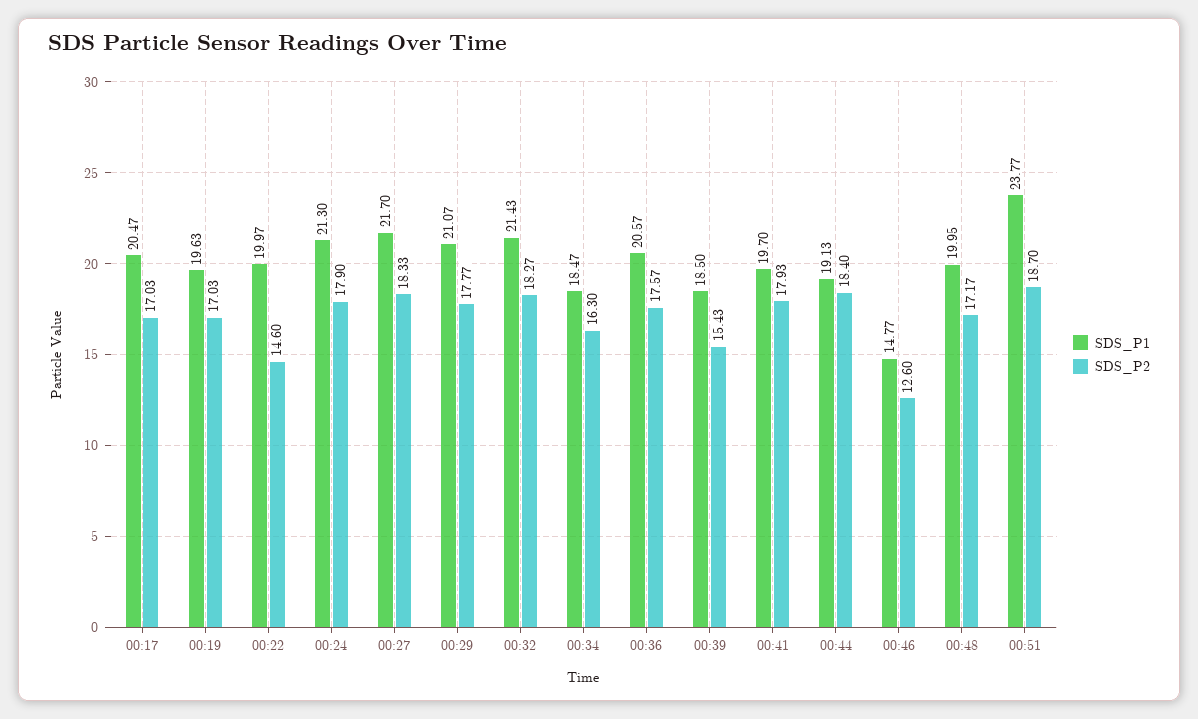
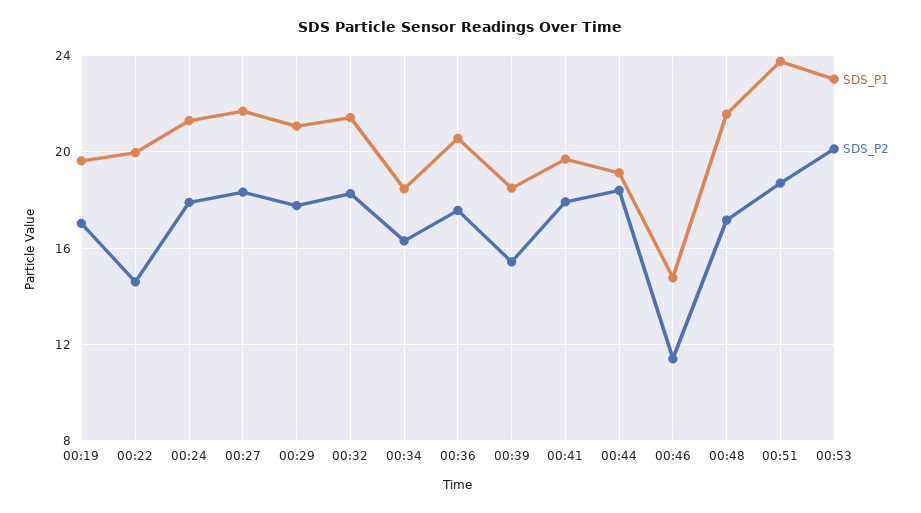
SDS_P1, 00:17: 20.47 -> none
SDS_P2, 00:17: 17.03 -> none
SDS_P2, 00:46: 12.6 -> 11.5
SDS_P1, 00:48: 19.95 -> 21.5
SDS_P1, 00:53: none -> 23
SDS_P2, 00:53: none -> 20

